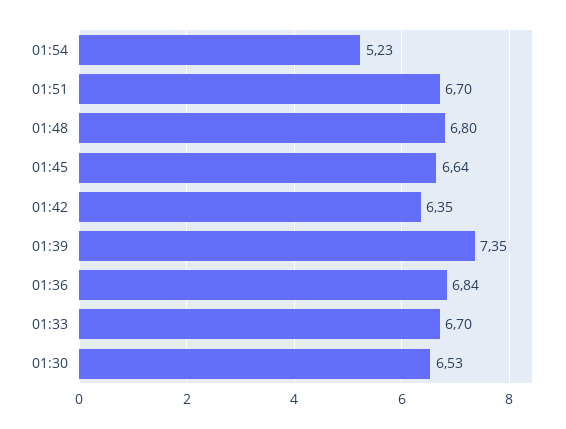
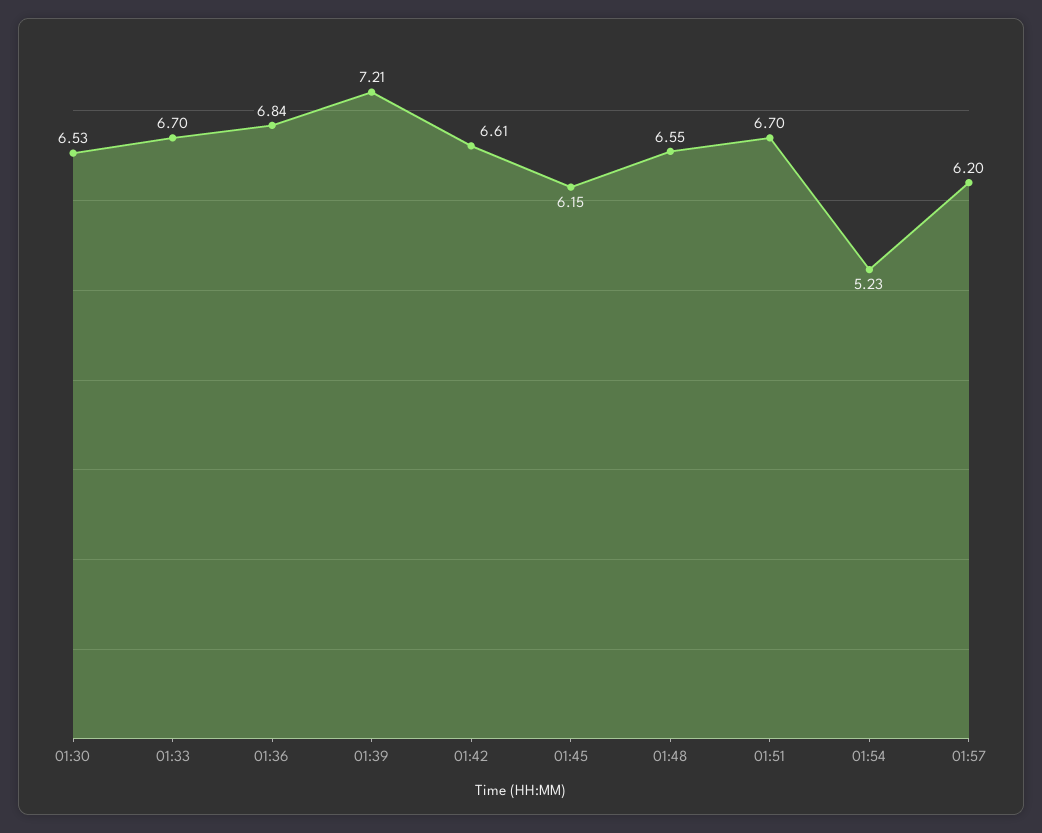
01:48: 6.8 -> 6.55
01:45: 6.64 -> 6.15
01:42: 6.35 -> 6.61
01:39: 7.35 -> 7.21
01:57: none -> 6.2

